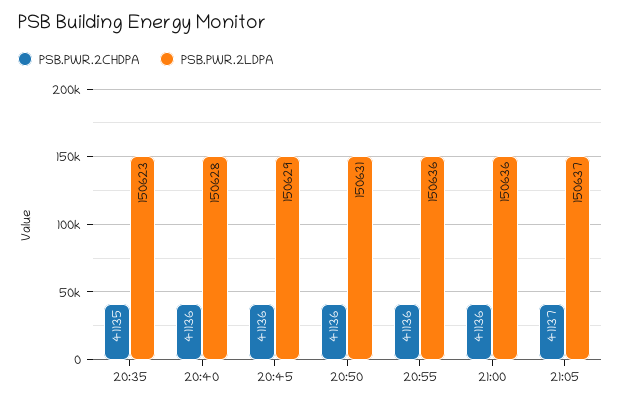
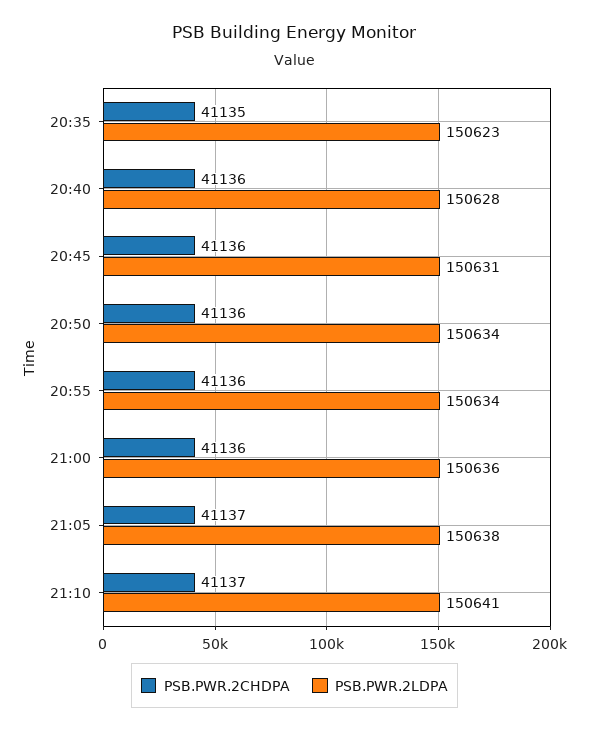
PSB.PWR.2LDPA, 20:45: 150629 -> 150631
PSB.PWR.2LDPA, 20:50: 150631 -> 150634
PSB.PWR.2LDPA, 20:55: 150636 -> 150634
PSB.PWR.2LDPA, 21:05: 150637 -> 150638
PSB.PWR.2CHDPA, 21:10: none -> 41137
PSB.PWR.2LDPA, 21:10: none -> 150641

